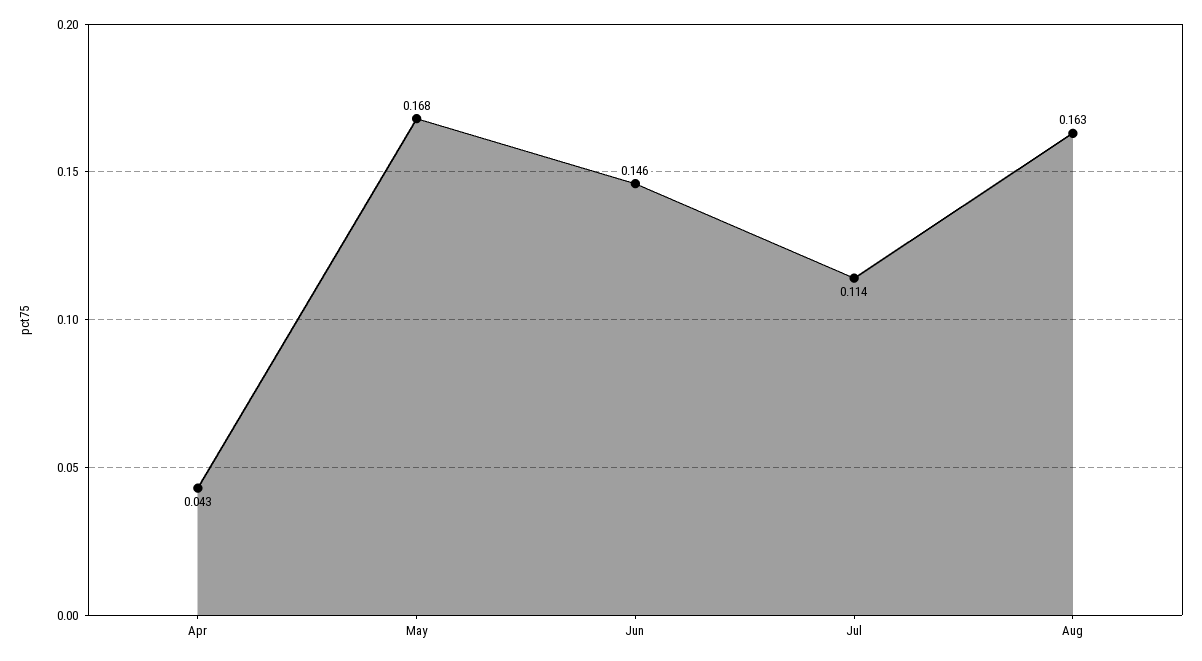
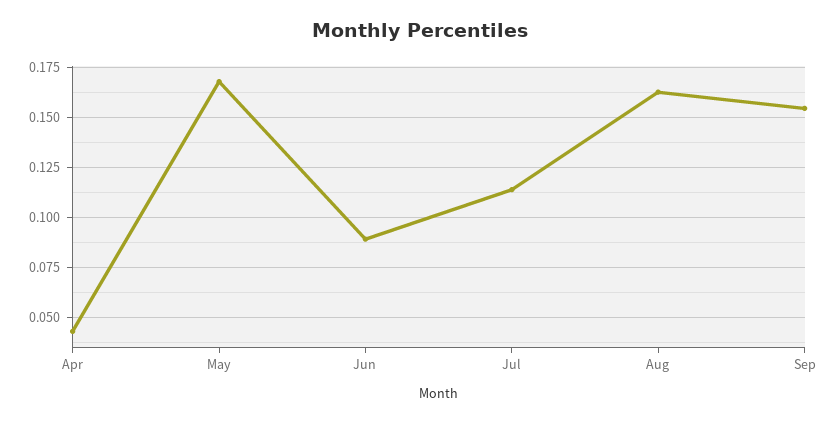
Jun: 0.146 -> 0.09
Sep: none -> 0.155

